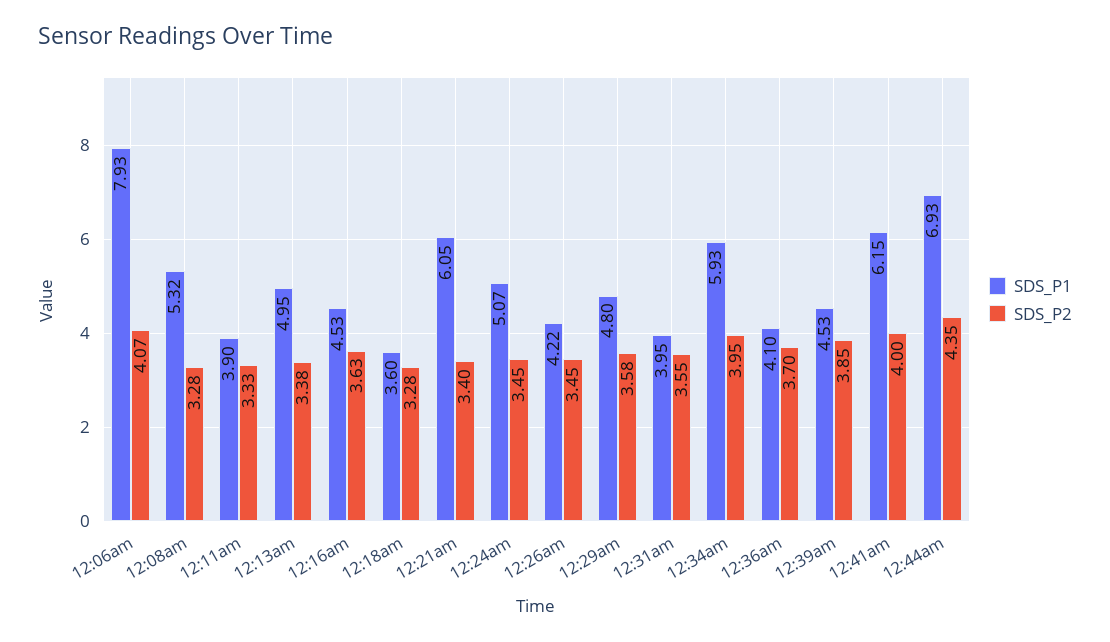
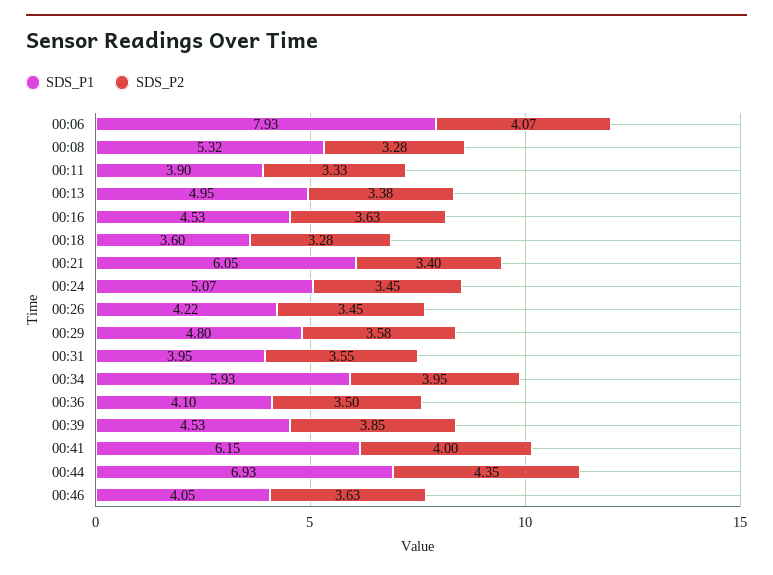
SDS_P2, 12:36am: 3.7 -> 3.5
SDS_P1, 00:46: none -> 4.05
SDS_P2, 00:46: none -> 3.63

